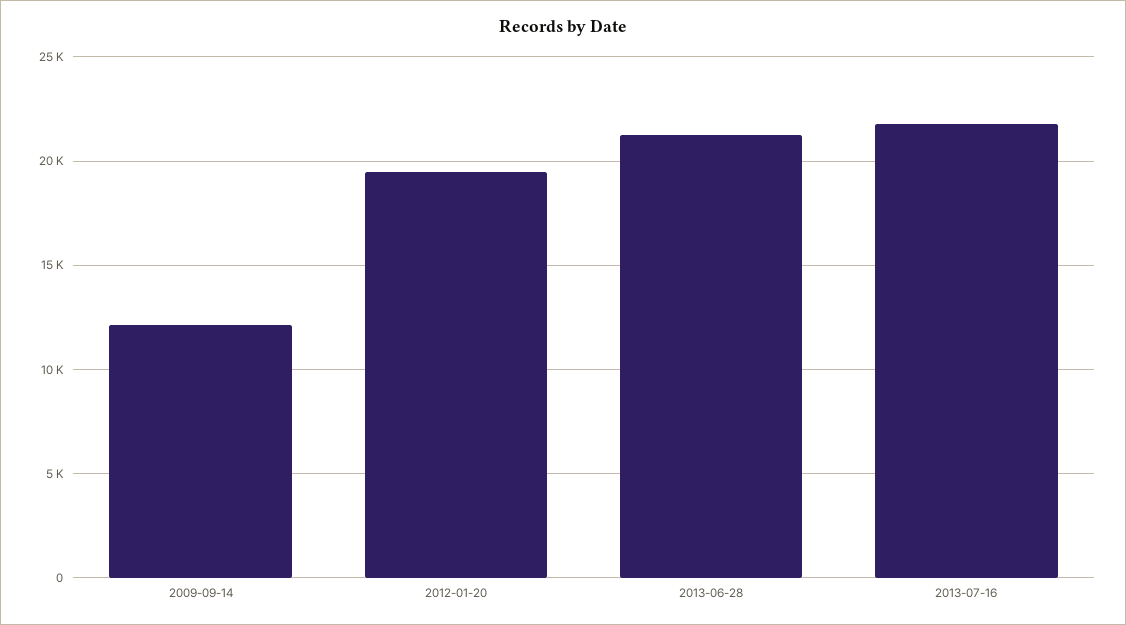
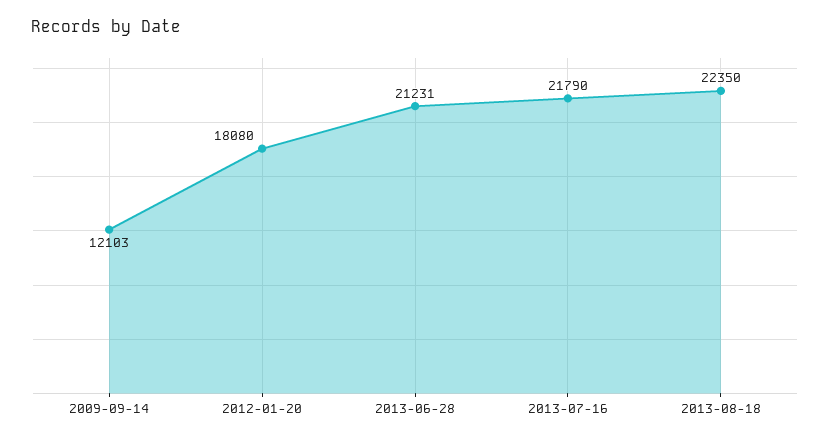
2012-01-20: 19500 -> 18080
2013-08-18: none -> 22350

